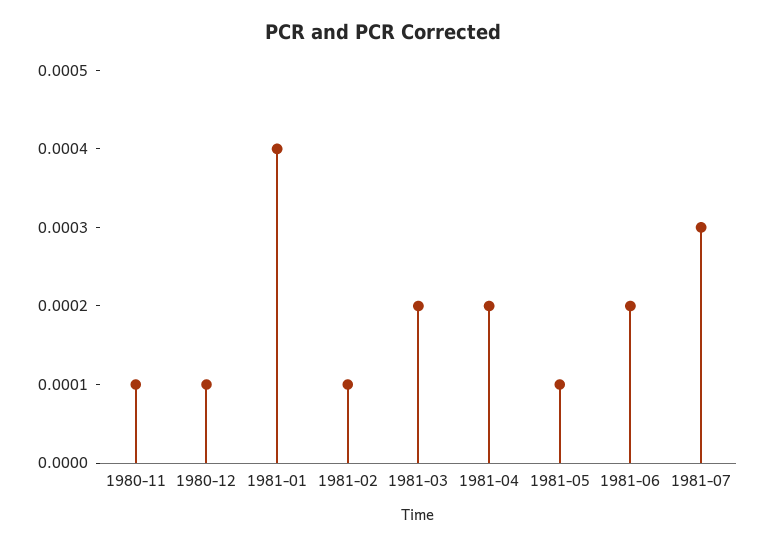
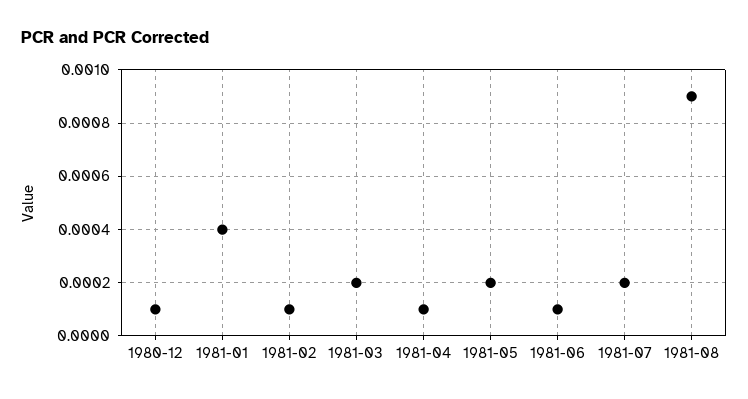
1980-11: 0.0001 -> none
1981-04: 0.0002 -> 0.0001
1981-05: 0.0001 -> 0.0002
1981-06: 0.0002 -> 0.0001
1981-07: 0.0003 -> 0.0002
1981-08: none -> 0.0009

